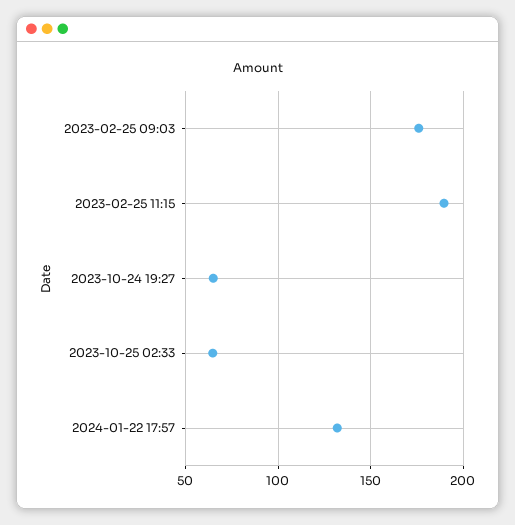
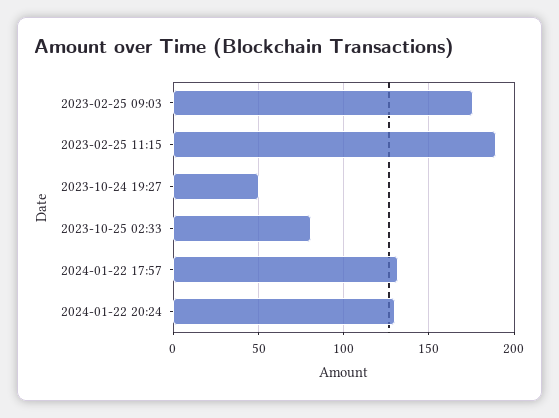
2023-10-24 19:27: 65 -> 50
2023-10-25 02:33: 65 -> 80
2024-01-22 20:24: none -> 130

